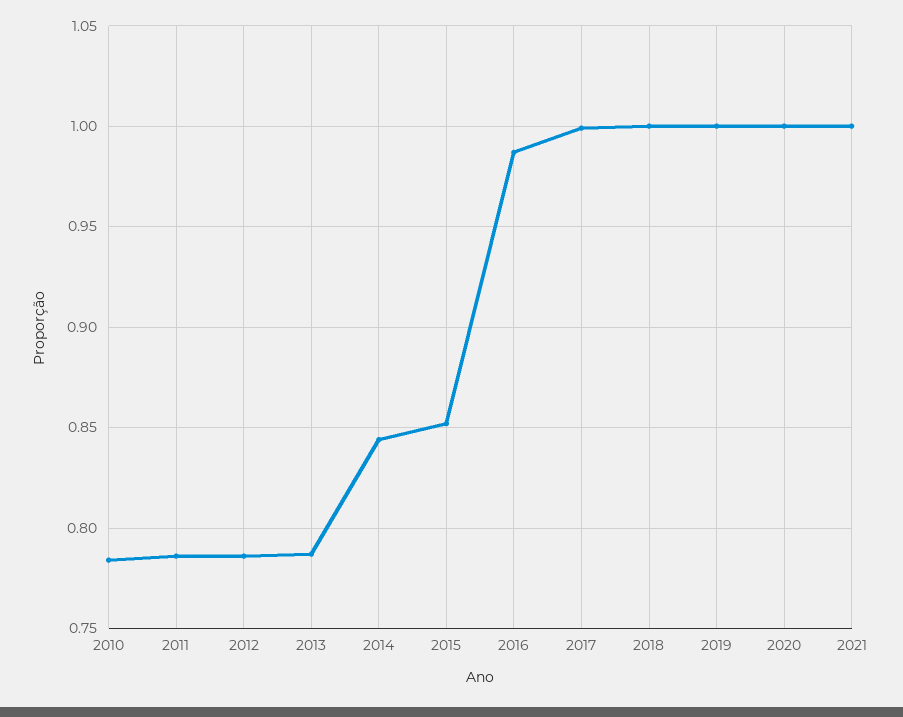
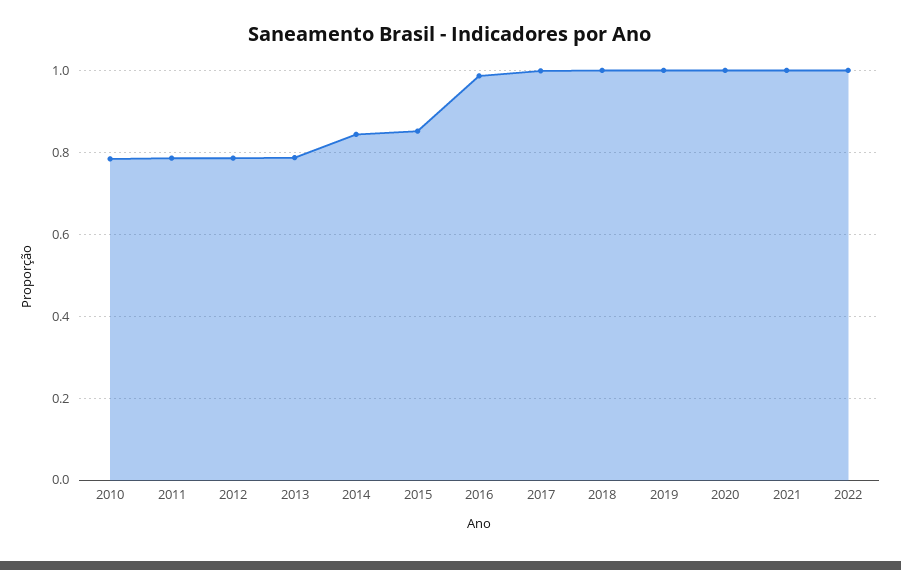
2022: none -> 1

